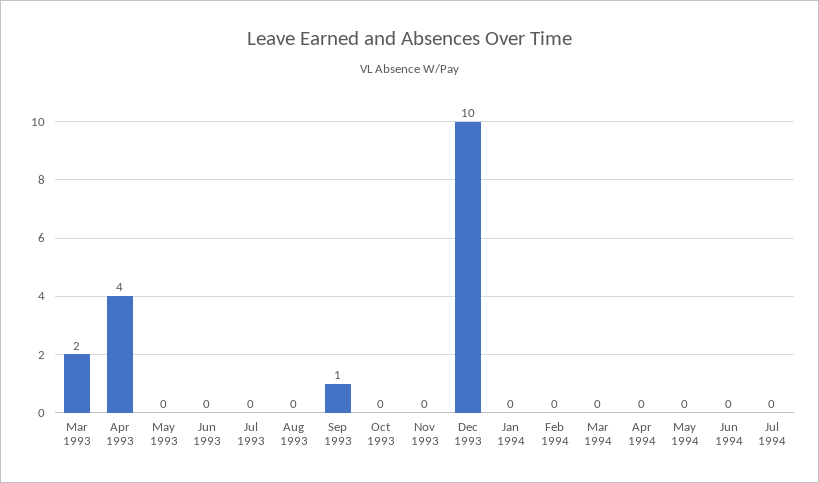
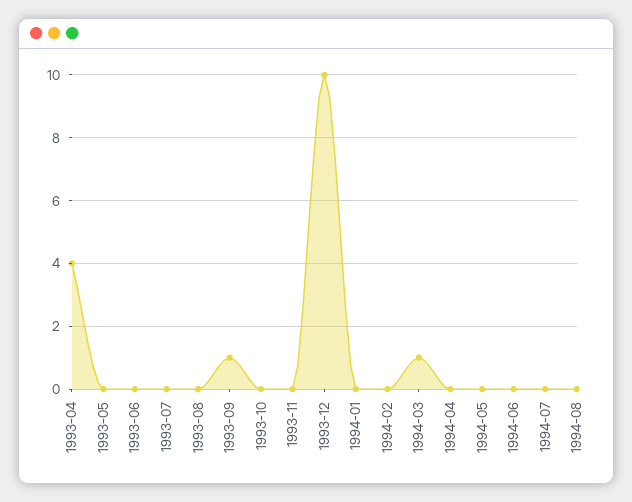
Mar 1993: 2 -> none
Mar 1994: 0 -> 1
1994-08: none -> 0

